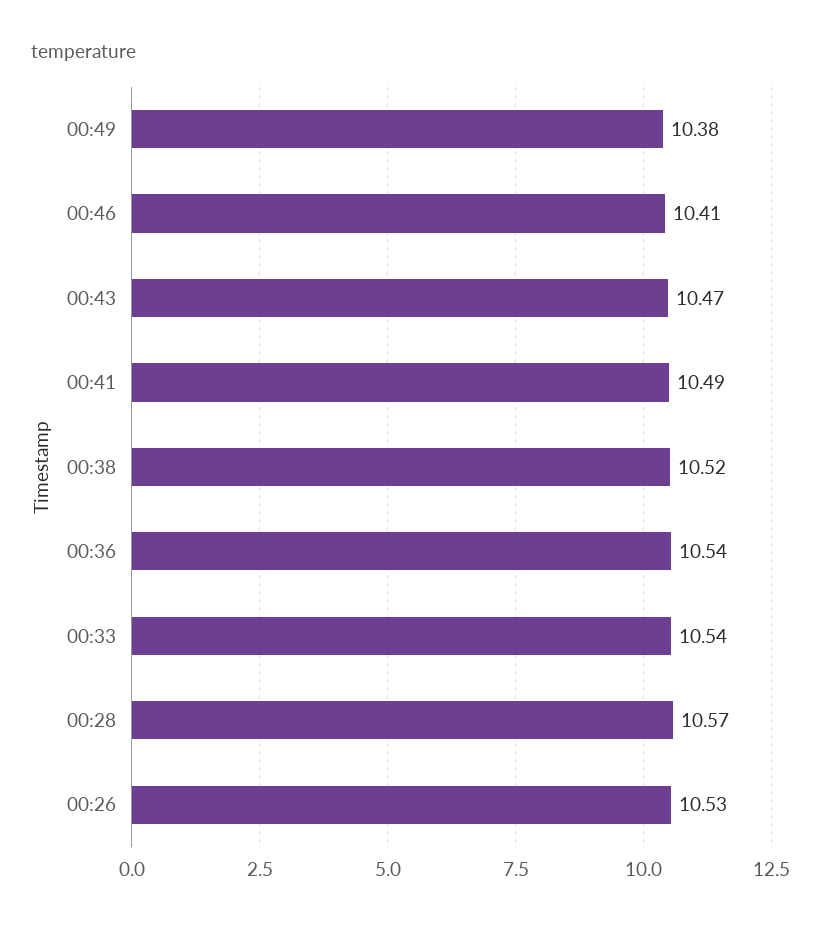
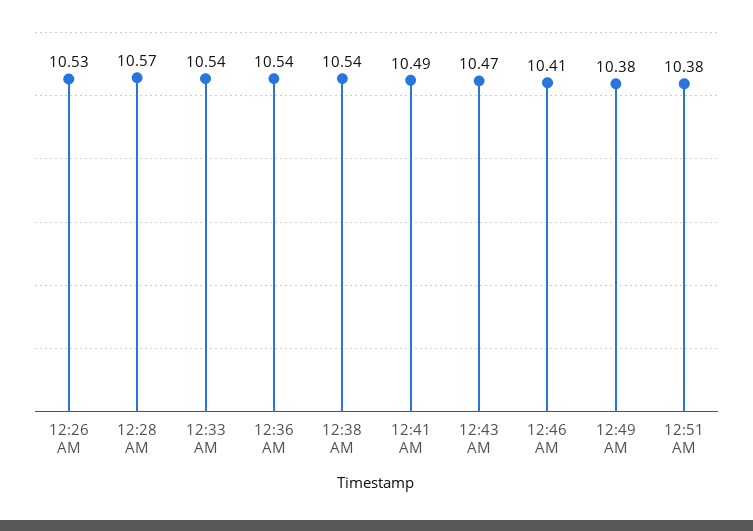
00:38: 10.52 -> 10.54
12:51 AM: none -> 10.38

